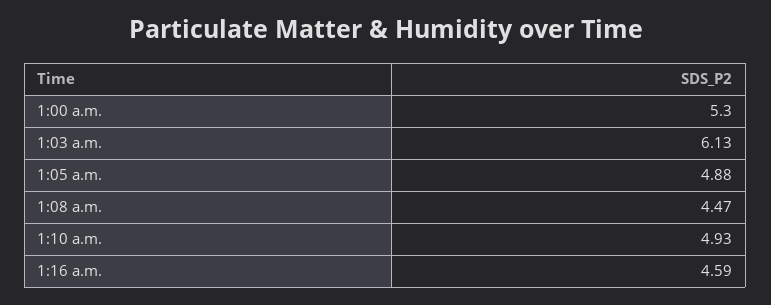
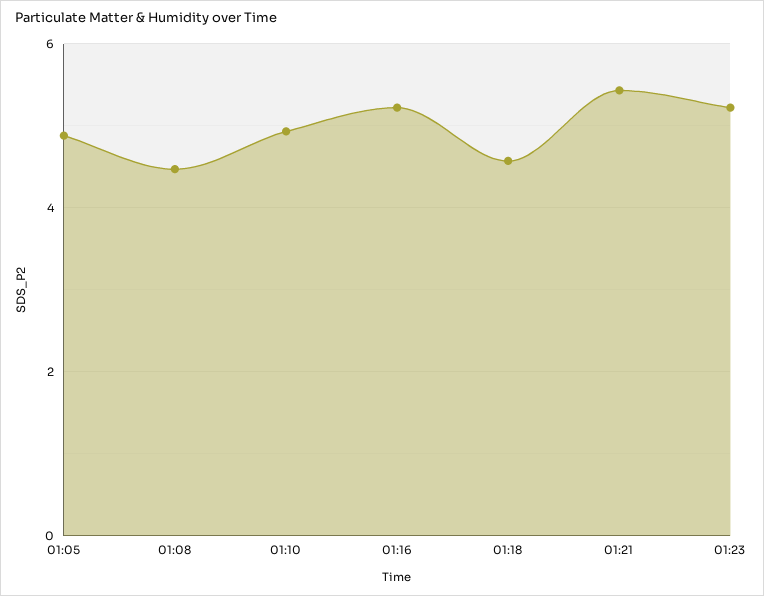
1:00 a.m.: 5.3 -> none
1:03 a.m.: 6.13 -> none
1:16 a.m.: 4.59 -> 5.2
01:18: none -> 4.6
01:21: none -> 5.4
01:23: none -> 5.2

